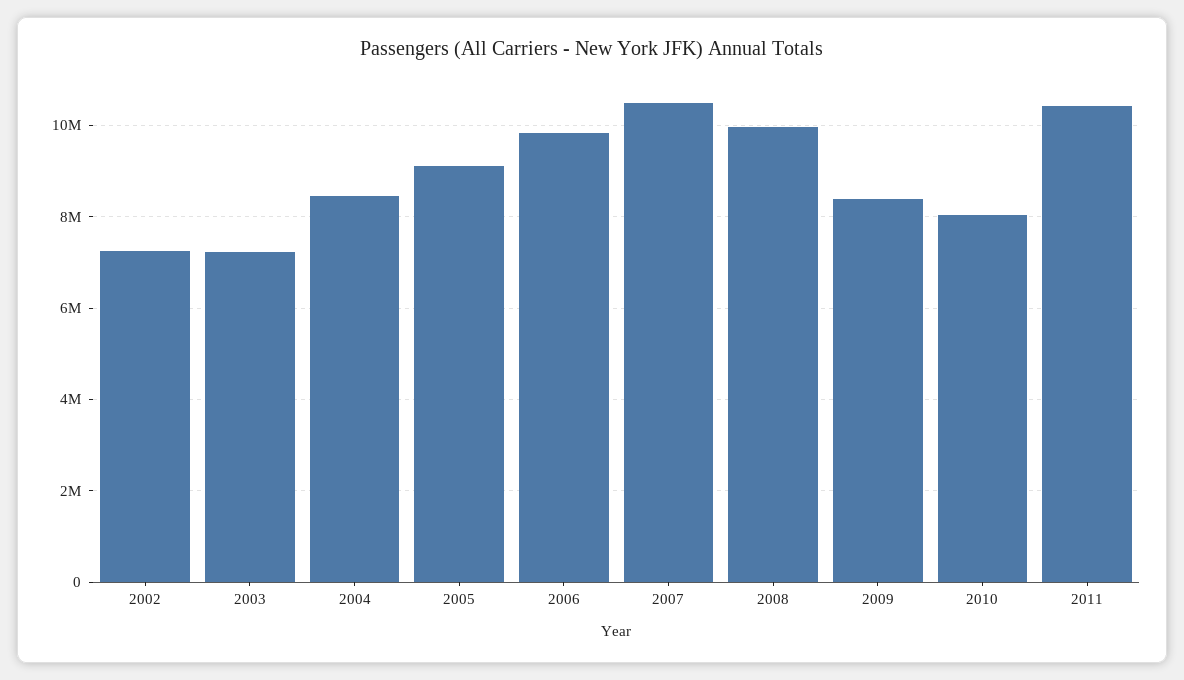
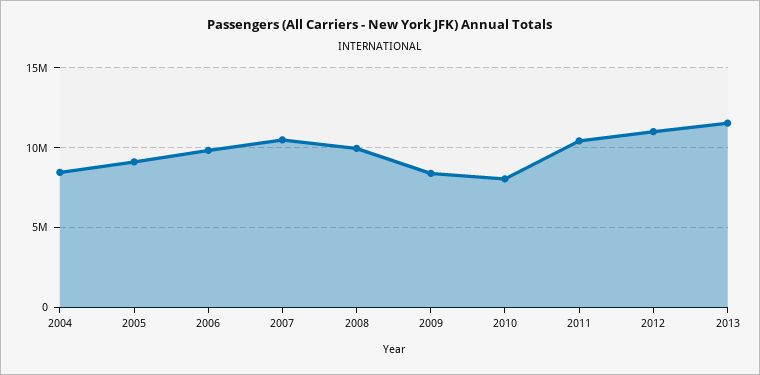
2002: 7200000 -> none
2003: 7200000 -> none
2012: none -> 11000000
2013: none -> 11500000

